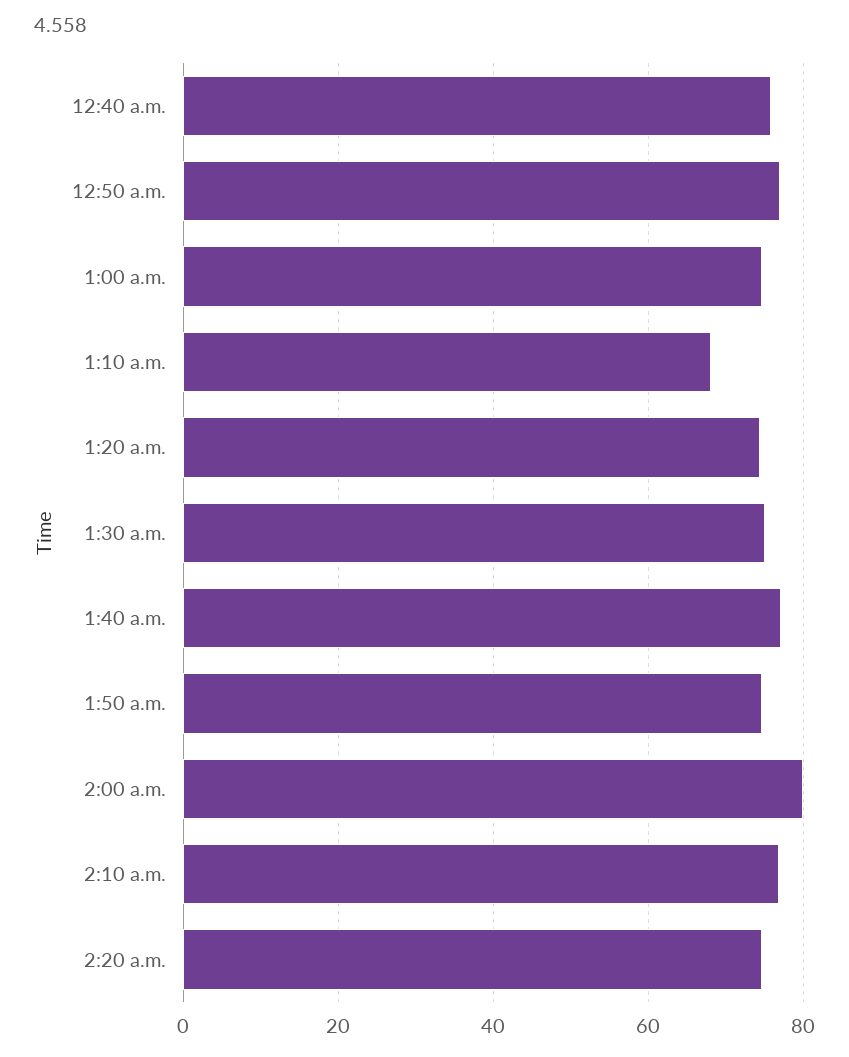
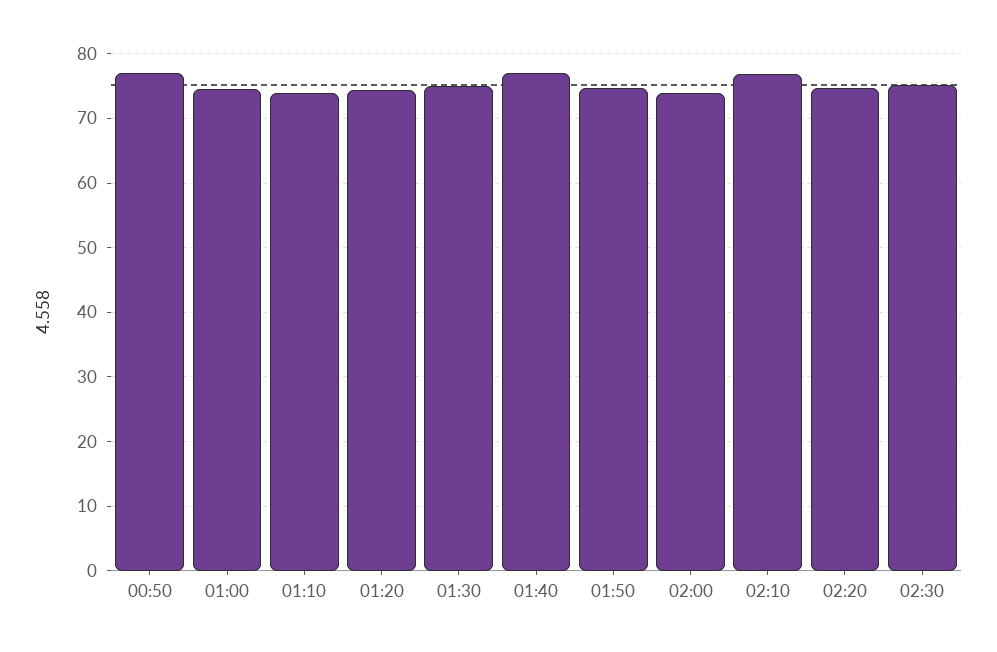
12:40 a.m.: 76 -> none
1:10 a.m.: 68 -> 74
2:00 a.m.: 80 -> 74
02:30: none -> 75

